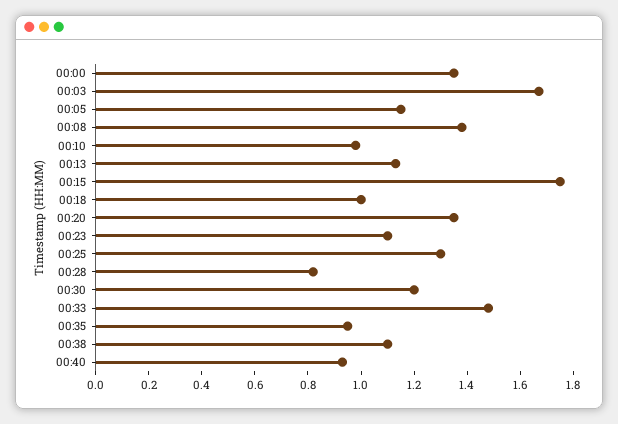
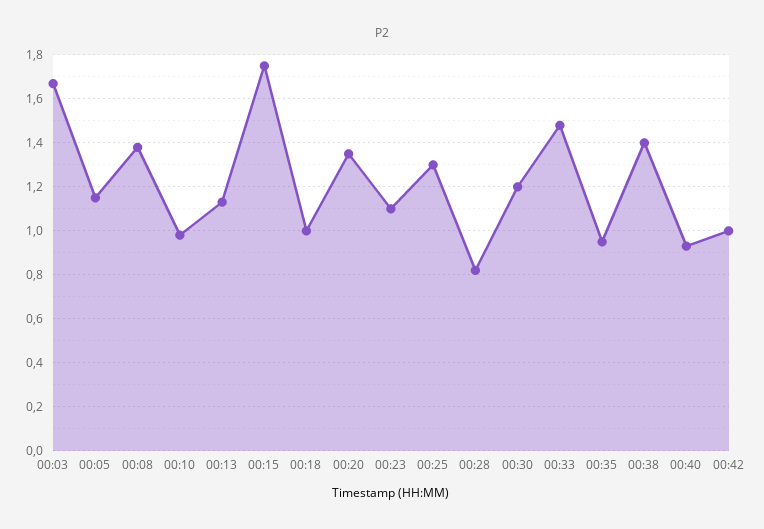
00:00: 1.35 -> none
00:38: 1.1 -> 1.4
00:42: none -> 1

